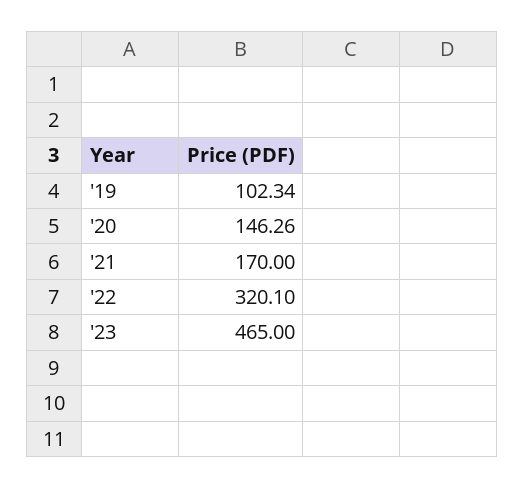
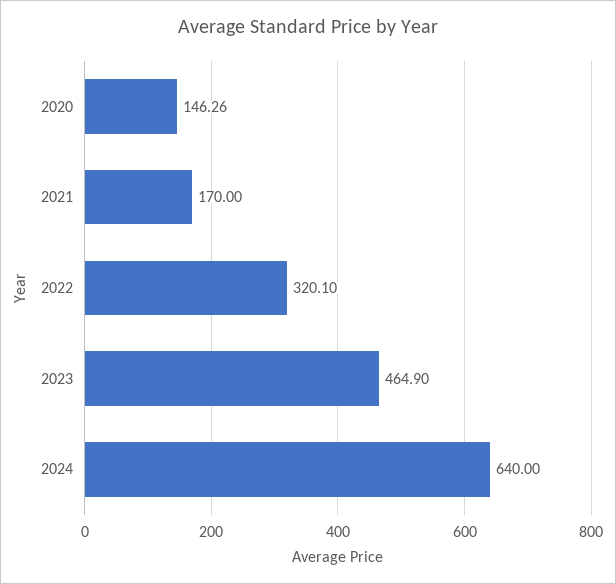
'19: 102.34 -> none
'23: 465 -> 464.9
2024: none -> 640

